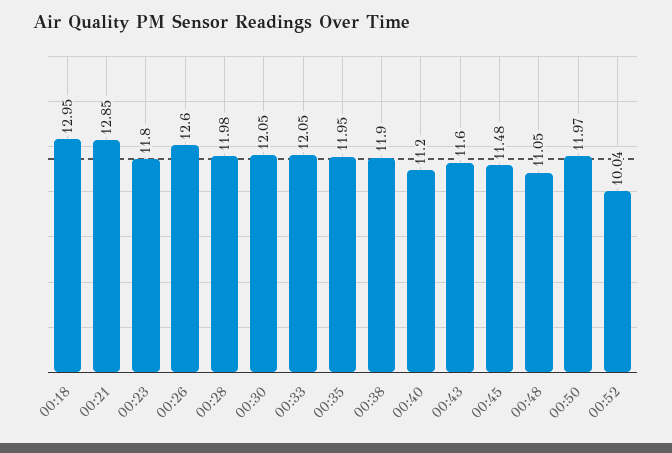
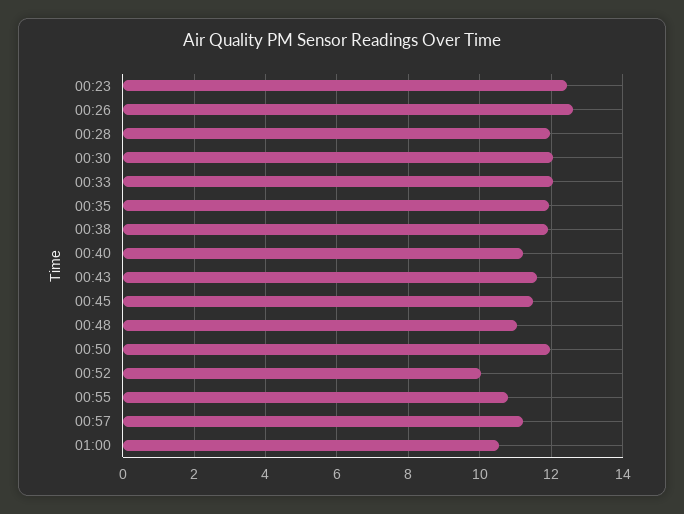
00:18: 12.95 -> none
00:21: 12.85 -> none
00:23: 11.8 -> 12.4
00:55: none -> 10.8
00:57: none -> 11.2
01:00: none -> 10.6

